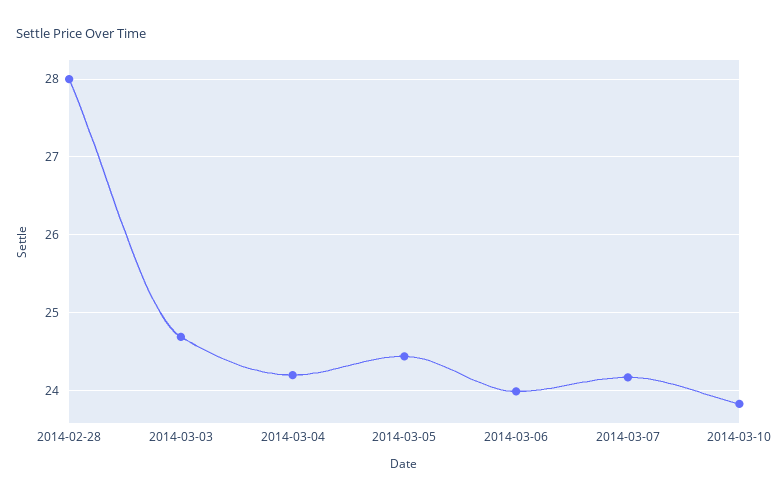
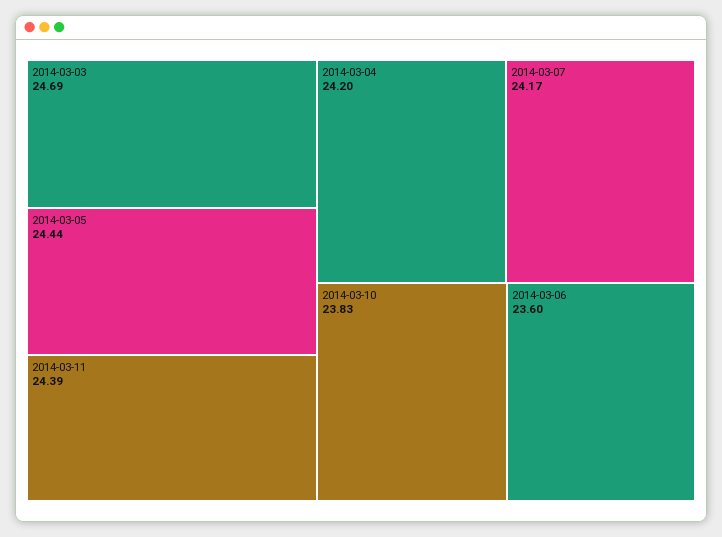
2014-02-28: 28 -> none
2014-03-06: 24 -> 23.6
2014-03-11: none -> 24.39

